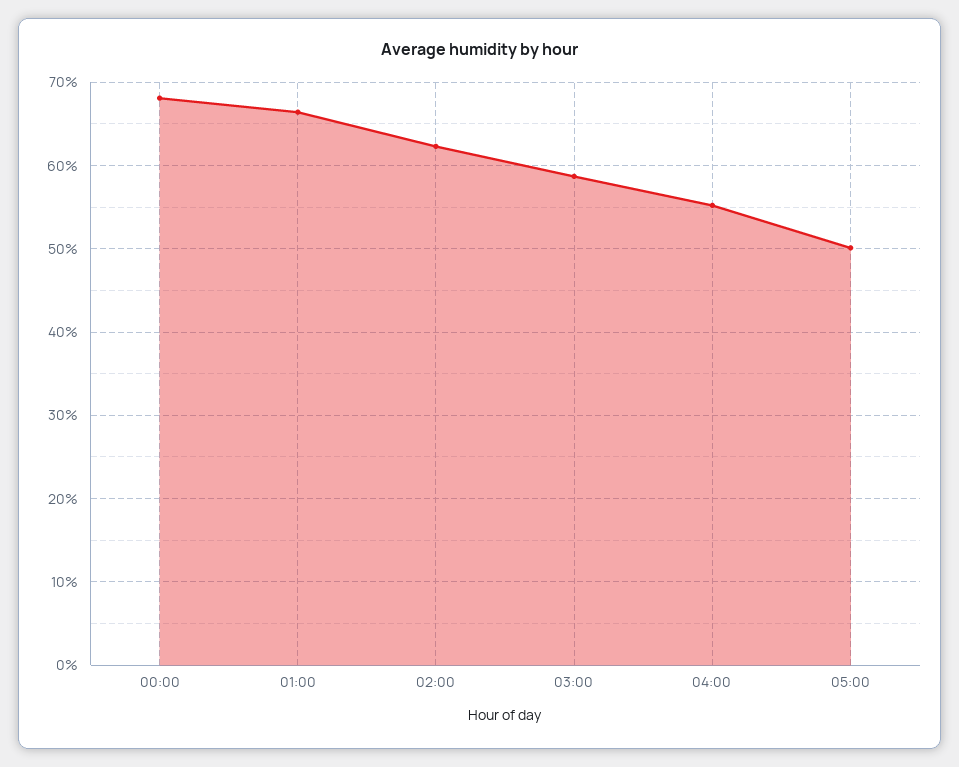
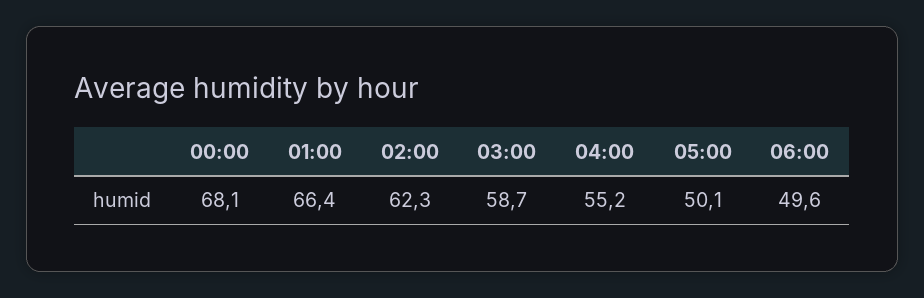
06:00: none -> 49.6

